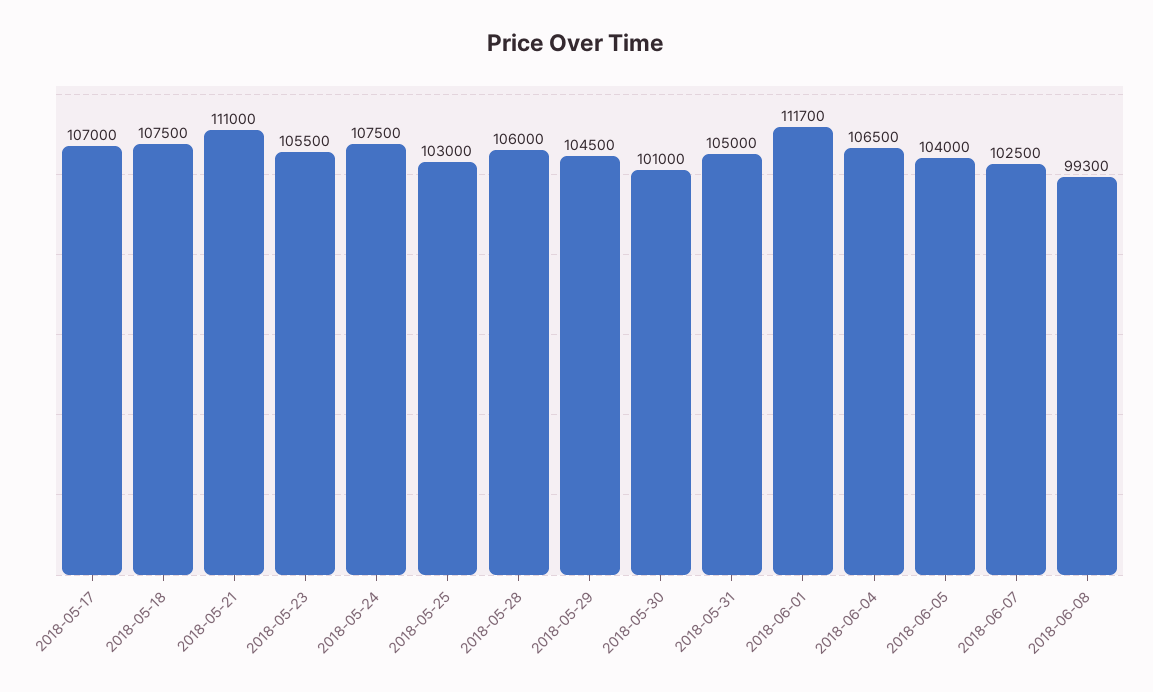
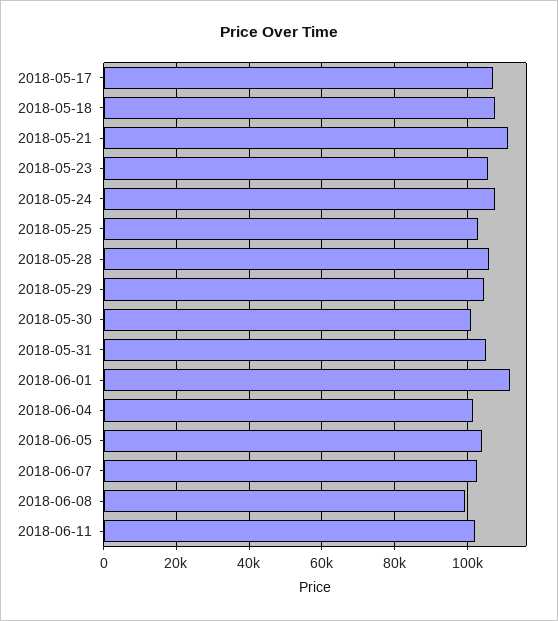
2018-06-04: 106500 -> 102000
2018-06-11: none -> 102000

